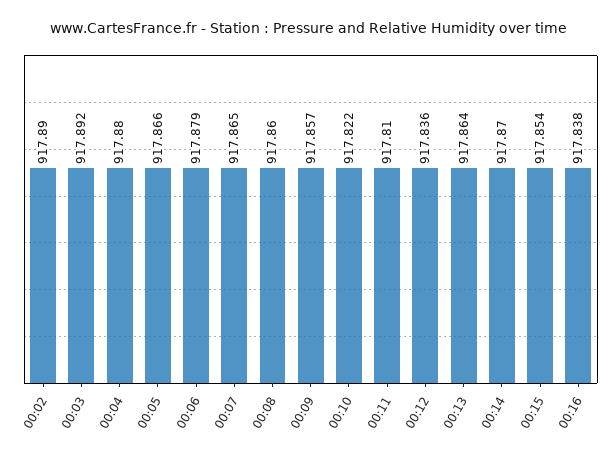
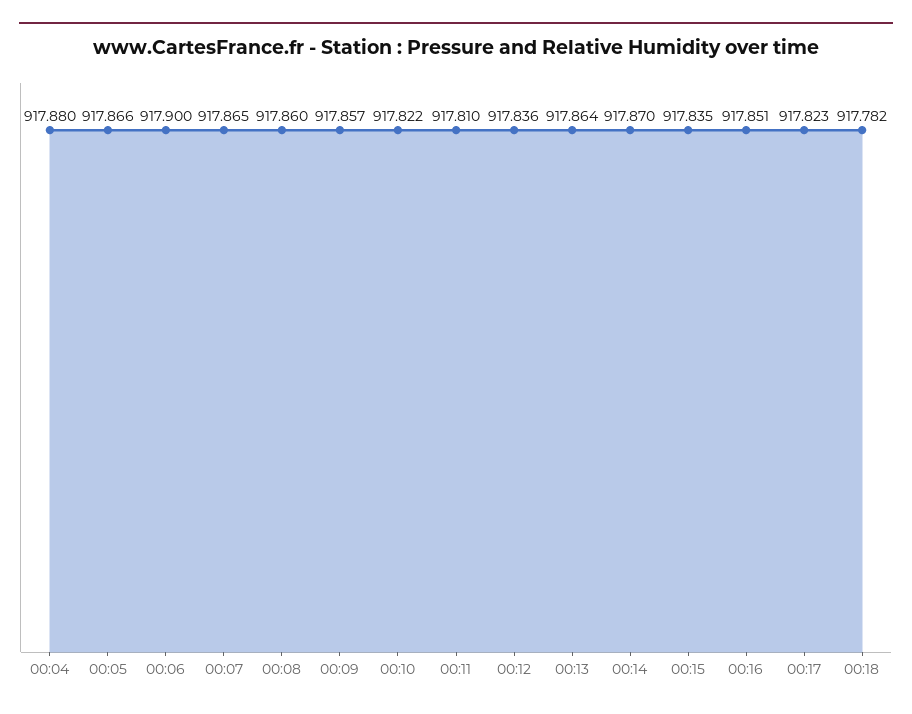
00:02: 917.89 -> none
00:03: 917.892 -> none
00:06: 917.879 -> 917.9
00:15: 917.854 -> 917.835
00:16: 917.838 -> 917.851
00:17: none -> 917.823
00:18: none -> 917.782

